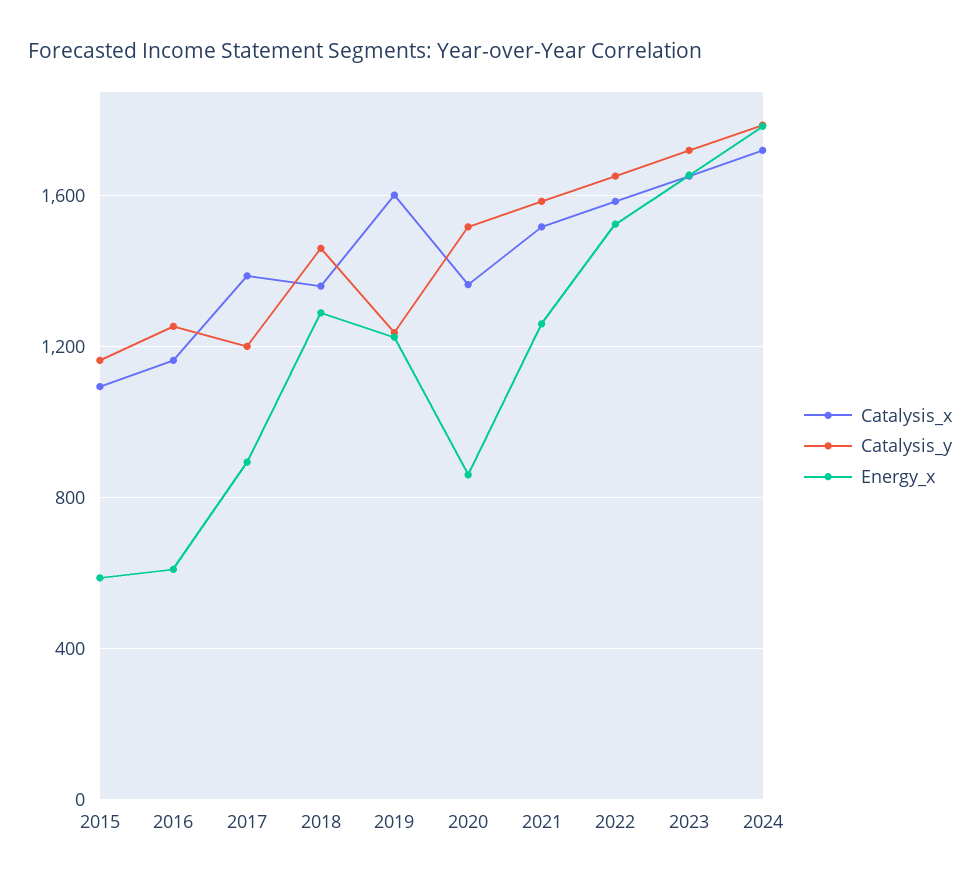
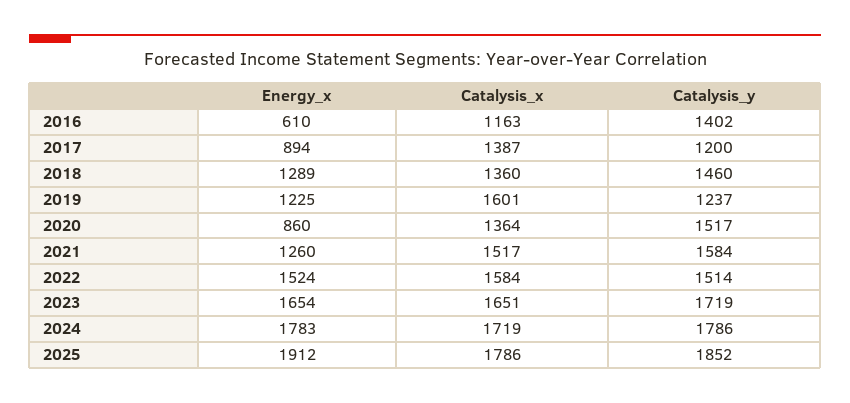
Catalysis_x, 2015: 1100 -> none
Catalysis_y, 2015: 1150 -> none
Energy_x, 2015: 600 -> none
Catalysis_y, 2016: 1250 -> 1402
Catalysis_y, 2022: 1650 -> 1514
Energy_x, 2025: none -> 1912
Catalysis_x, 2025: none -> 1786
Catalysis_y, 2025: none -> 1852

